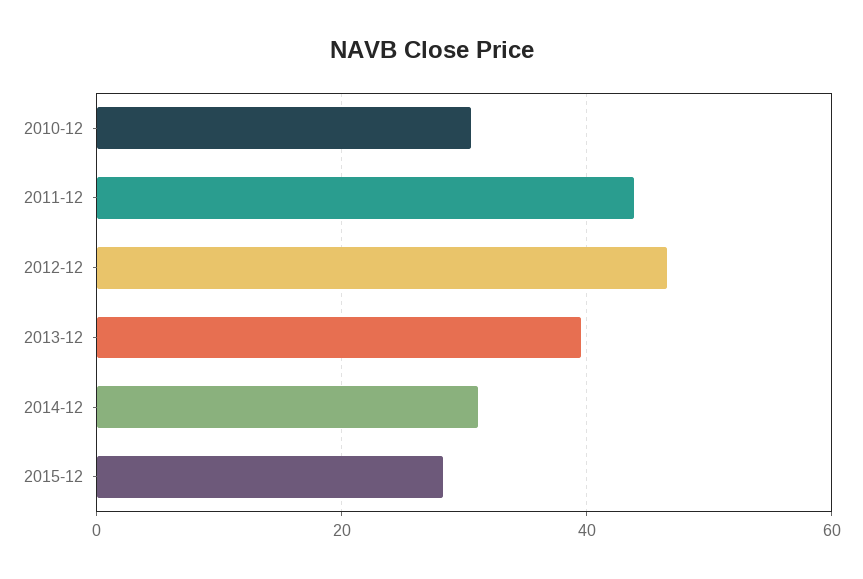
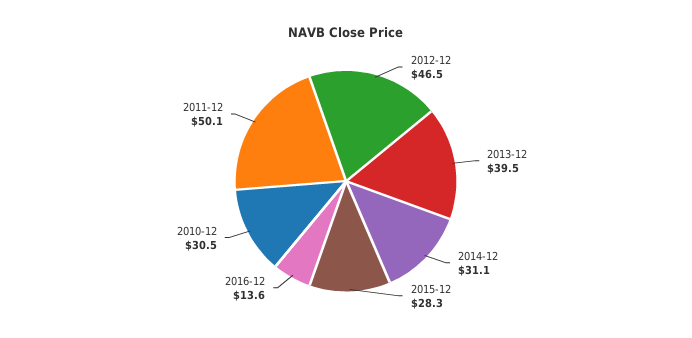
2011-12: 44 -> 50.1
2016-12: none -> 13.6

